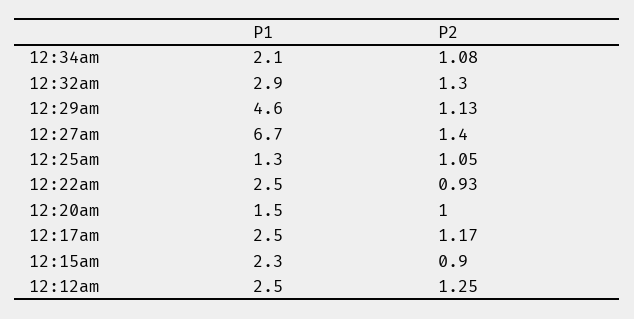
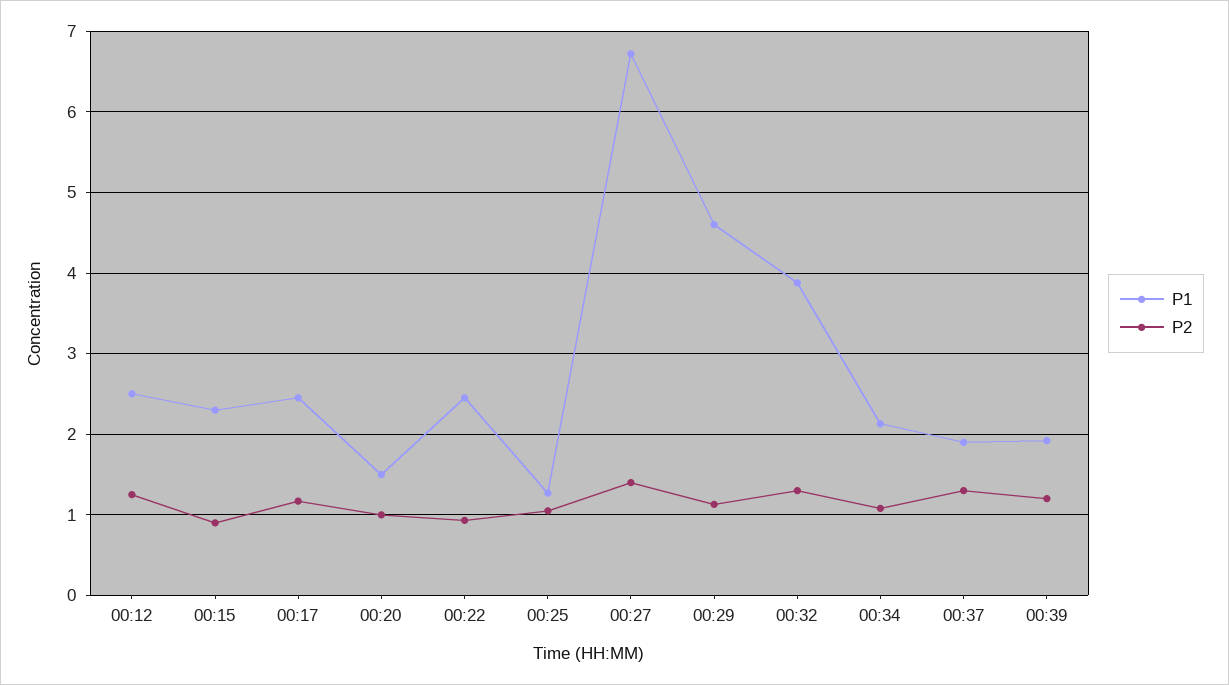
P1, 12:32am: 2.9 -> 3.9
P1, 00:37: none -> 1.9
P2, 00:37: none -> 1.3
P1, 00:39: none -> 1.9
P2, 00:39: none -> 1.2

